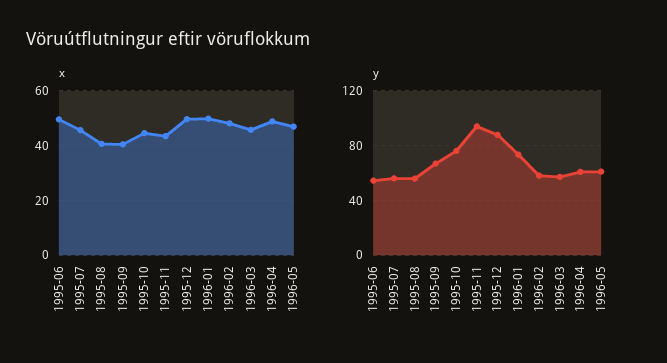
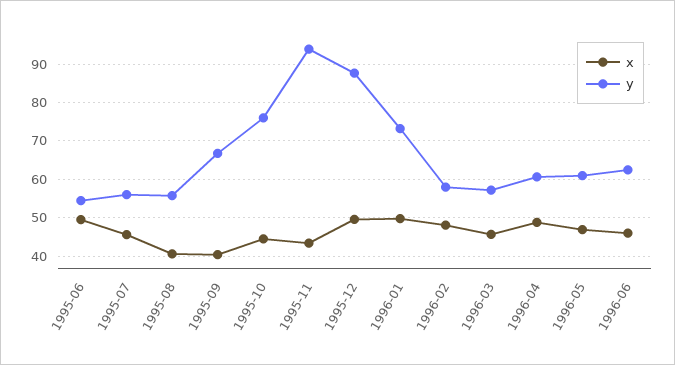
x, 1996-06: none -> 46
y, 1996-06: none -> 62

